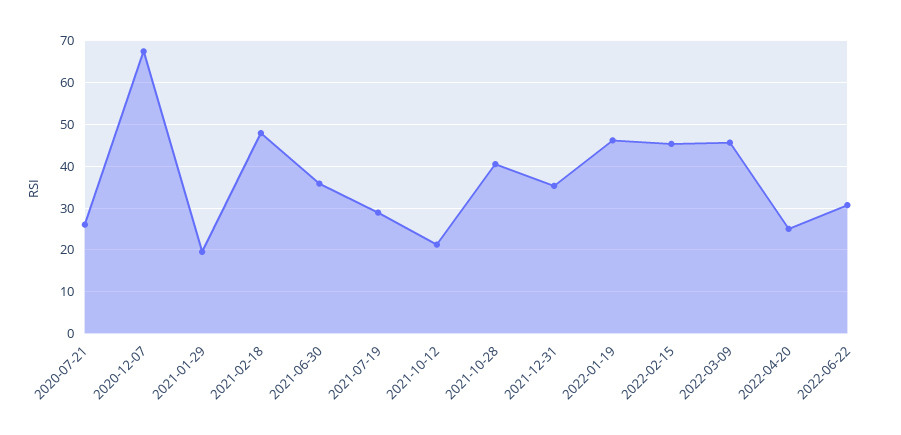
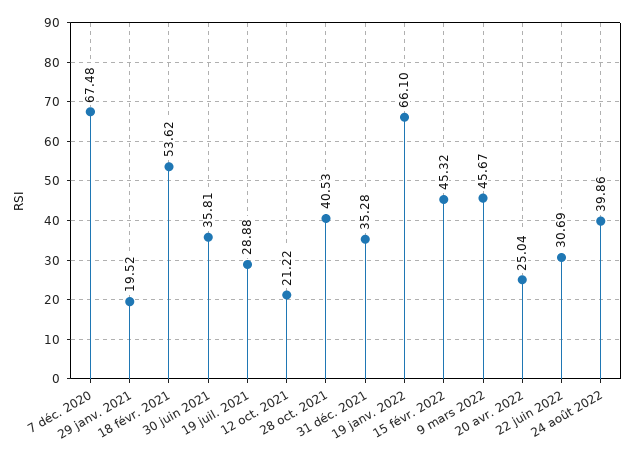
2020-07-21: 26 -> none
2021-02-18: 48 -> 53.62
2022-01-19: 46 -> 66.1
24 août 2022: none -> 39.86

